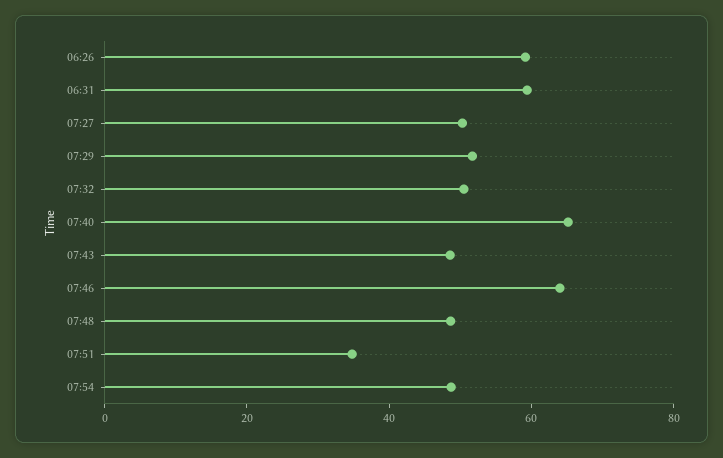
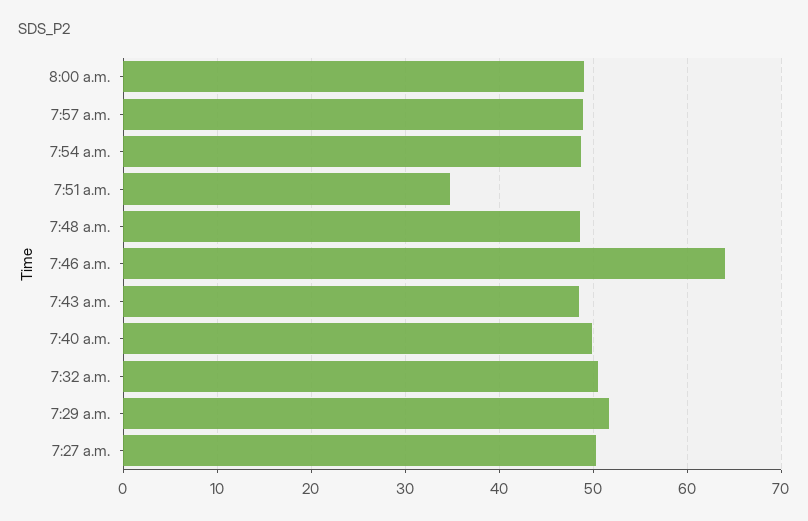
06:26: 60 -> none
06:31: 60 -> none
07:40: 65 -> 50
8:00 a.m.: none -> 49
7:57 a.m.: none -> 49

